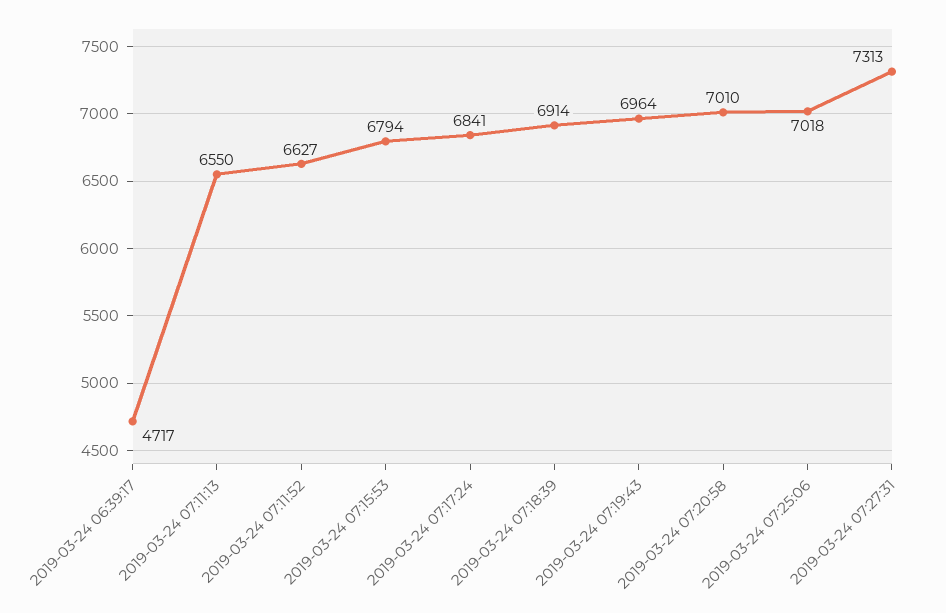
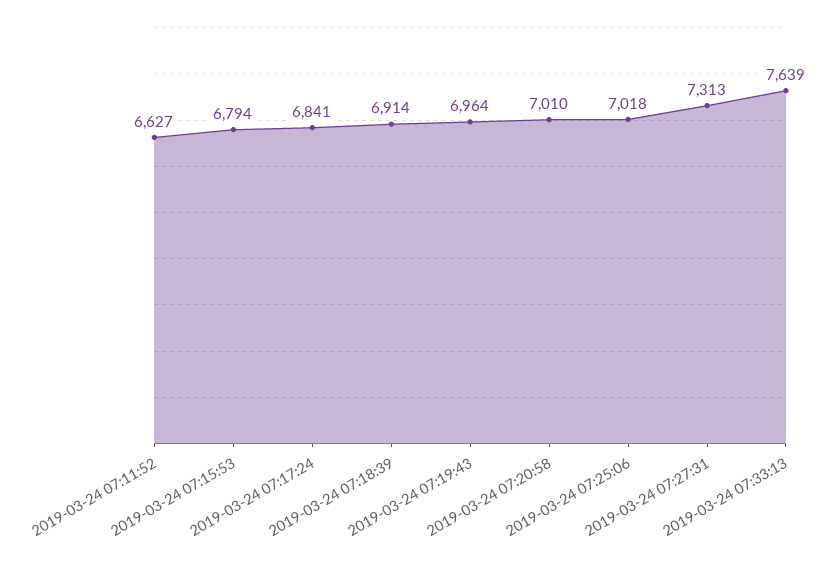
2019-03-24 06:39:17: 4717 -> none
2019-03-24 07:11:13: 6550 -> none
2019-03-24 07:33:13: none -> 7639

